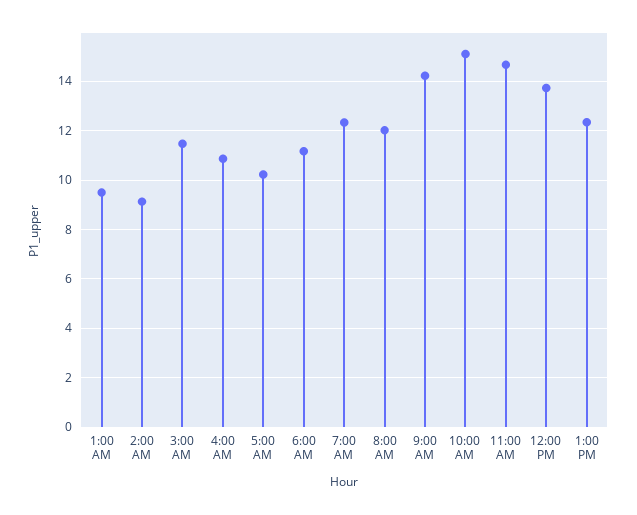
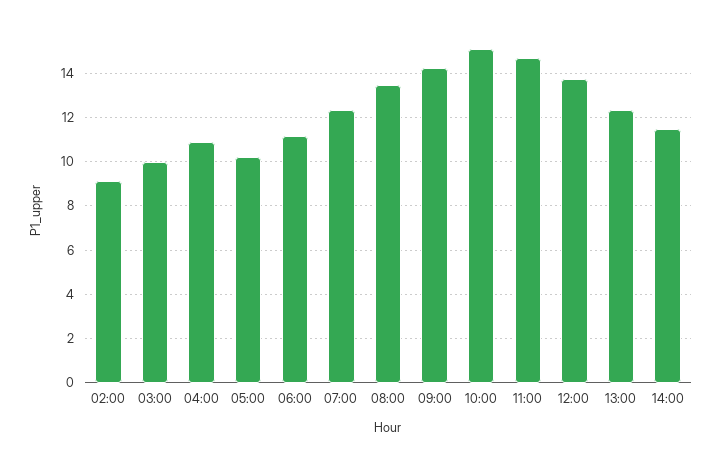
1:00 AM: 9.5 -> none
3:00 AM: 11.5 -> 10
8:00 AM: 12 -> 13.5
14:00: none -> 11.5

